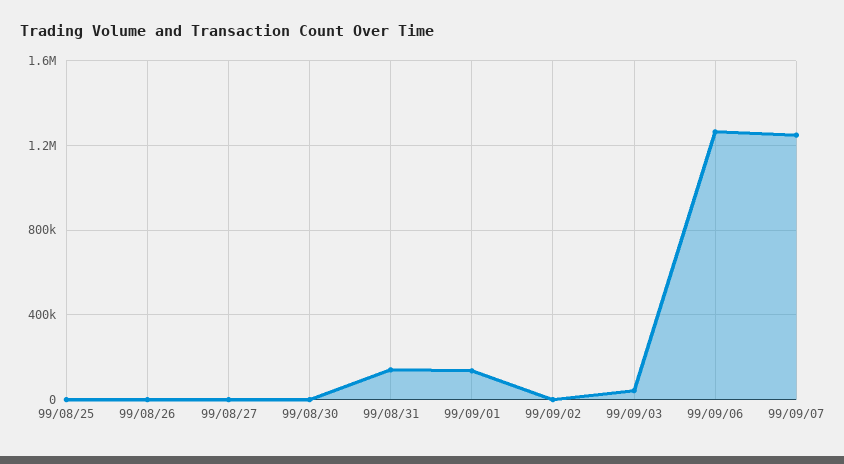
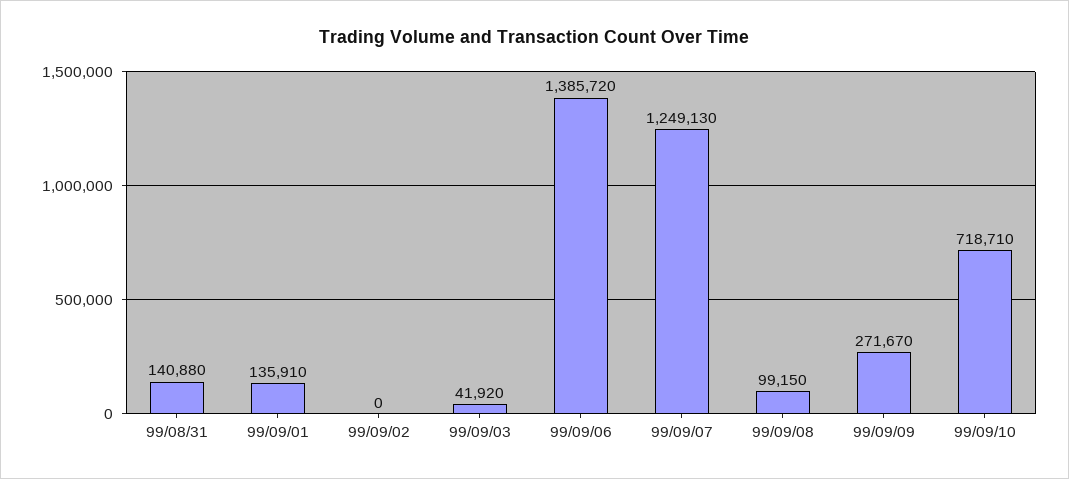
99/08/25: 0 -> none
99/08/26: 0 -> none
99/08/27: 0 -> none
99/08/30: 0 -> none
99/09/06: 1250000 -> 1385720
99/09/08: none -> 99150
99/09/09: none -> 271670
99/09/10: none -> 718710

